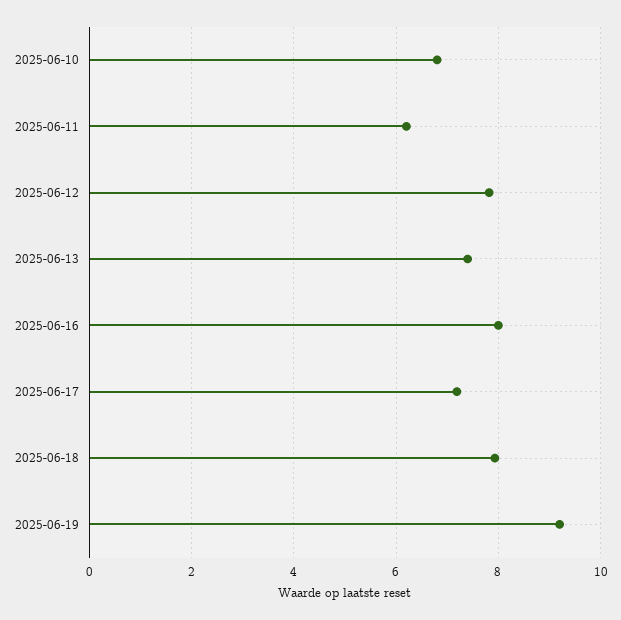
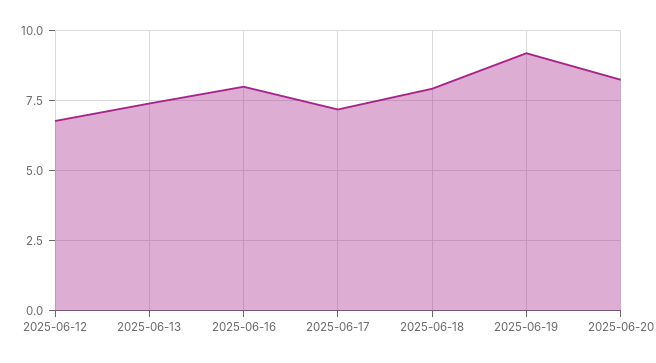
2025-06-10: 6.8 -> none
2025-06-11: 6.2 -> none
2025-06-12: 7.8 -> 6.75
2025-06-20: none -> 8.25

